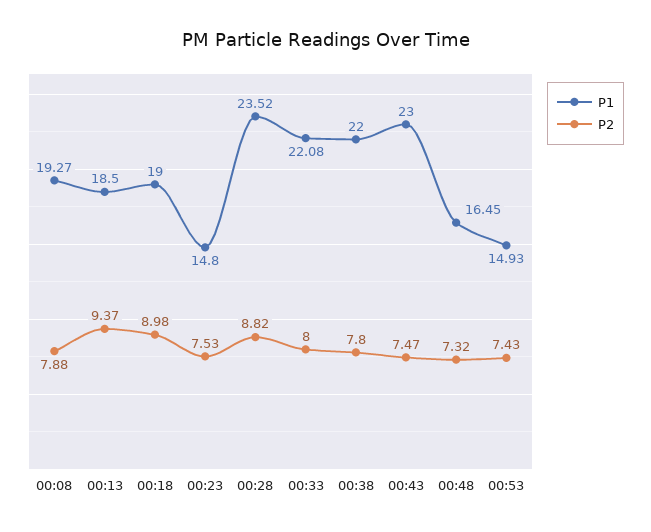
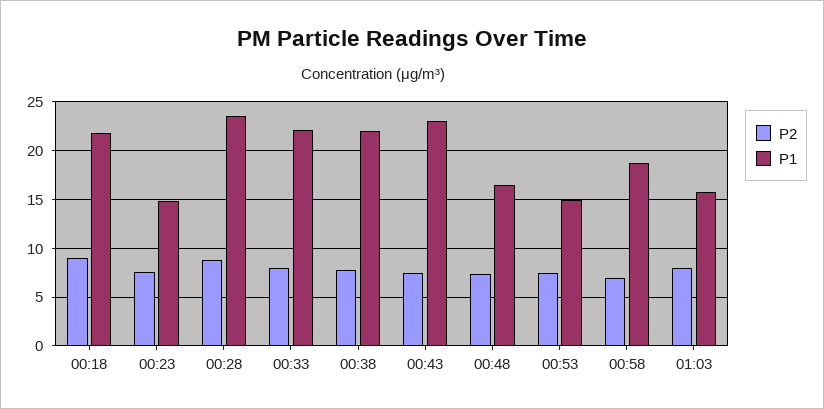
P1, 00:08: 19.27 -> none
P2, 00:08: 7.88 -> none
P1, 00:13: 18.5 -> none
P2, 00:13: 9.37 -> none
P1, 00:18: 19 -> 22
P2, 00:58: none -> 7
P1, 00:58: none -> 19
P2, 01:03: none -> 8
P1, 01:03: none -> 16

